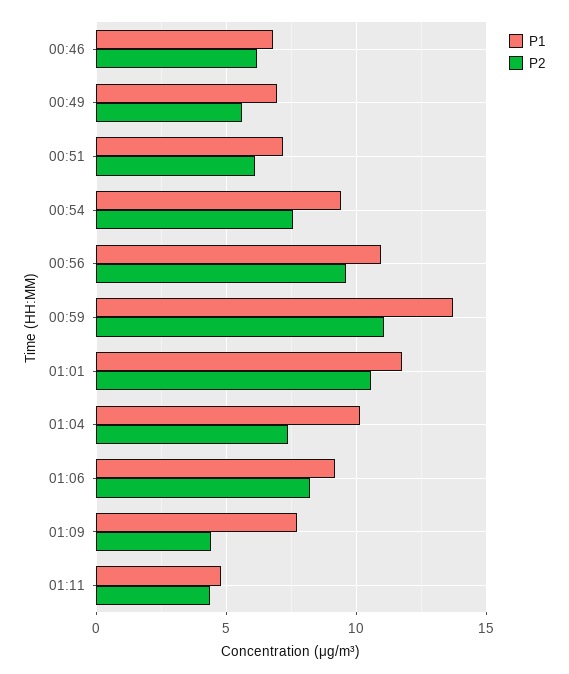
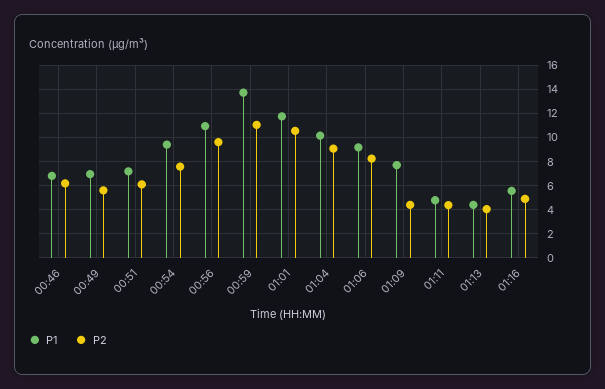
P2, 01:04: 7.5 -> 9
P1, 01:13: none -> 4.5
P2, 01:13: none -> 4
P1, 01:16: none -> 5.5
P2, 01:16: none -> 5

